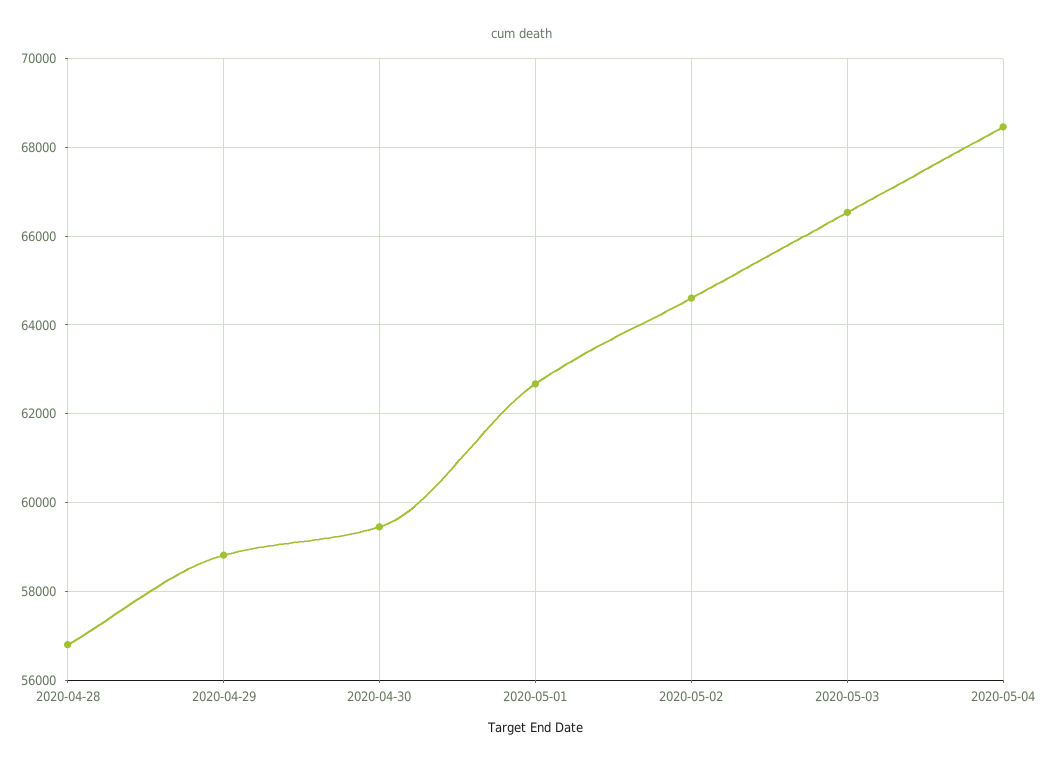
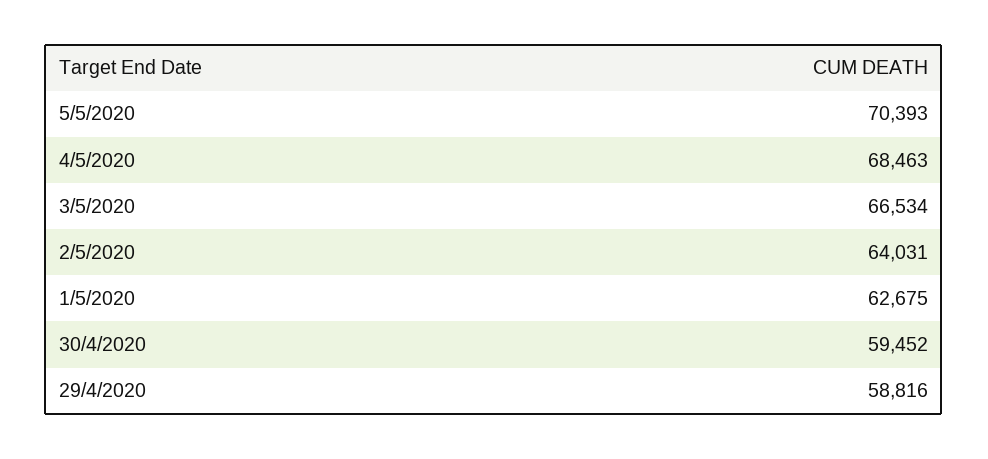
2020-04-28: 56800 -> none
2020-05-02: 64600 -> 64031
5/5/2020: none -> 70393

